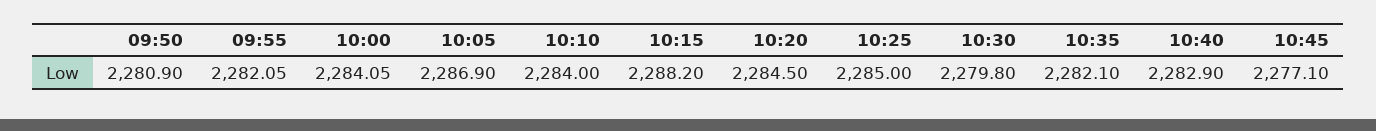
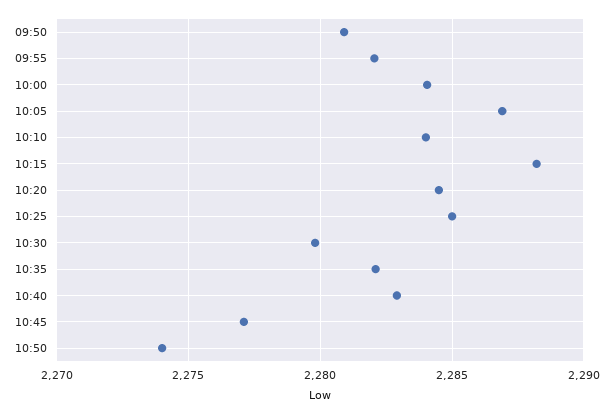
10:50: none -> 2274

